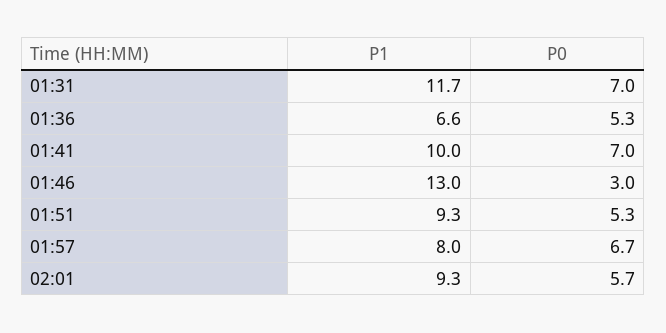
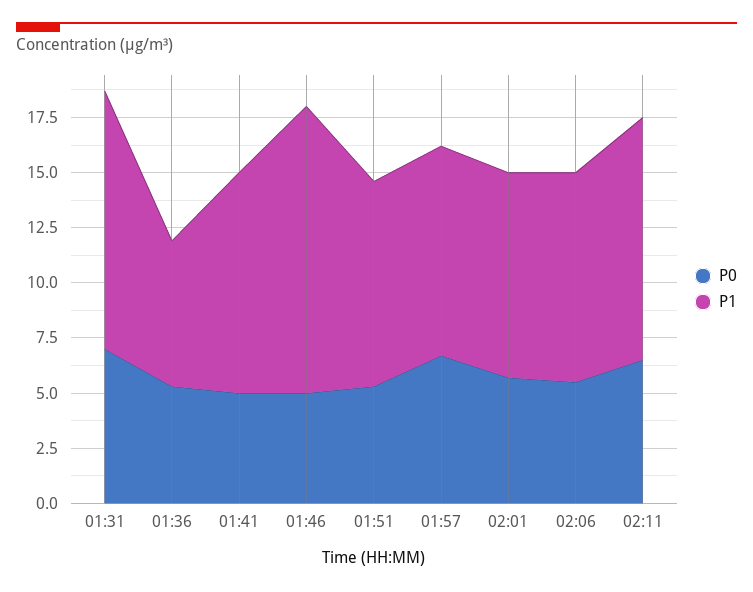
P0, 01:41: 7 -> 5
P0, 01:46: 3 -> 5
P1, 01:57: 8 -> 9.5
P0, 02:06: none -> 5.5
P1, 02:06: none -> 9.5
P0, 02:11: none -> 6.5
P1, 02:11: none -> 11

